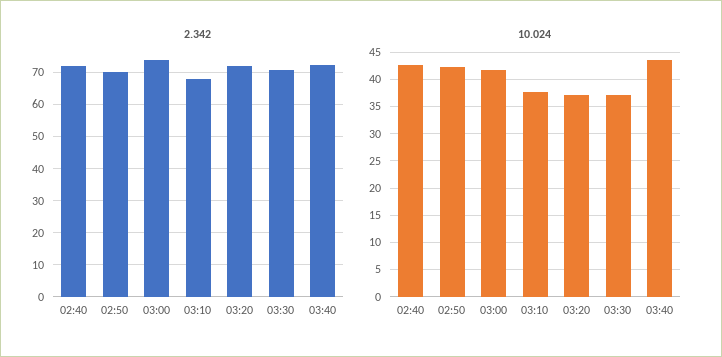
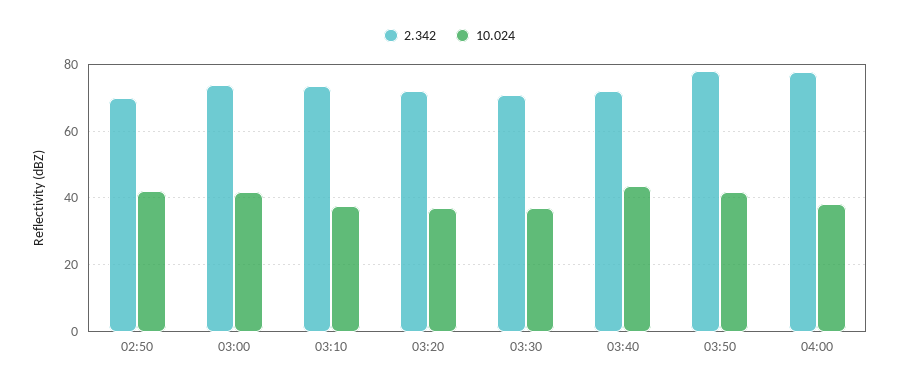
2.342, 02:40: 72 -> none
2.342, 03:10: 68 -> 74
10.024, 02:40: 42.5 -> none
2.342, 03:50: none -> 78
10.024, 03:50: none -> 42
2.342, 04:00: none -> 78
10.024, 04:00: none -> 38

